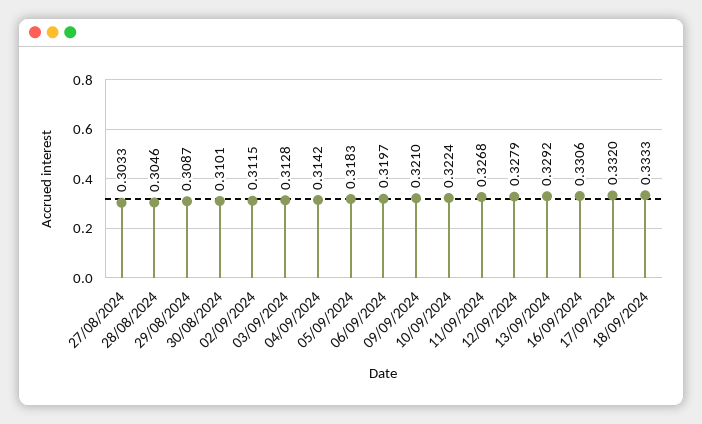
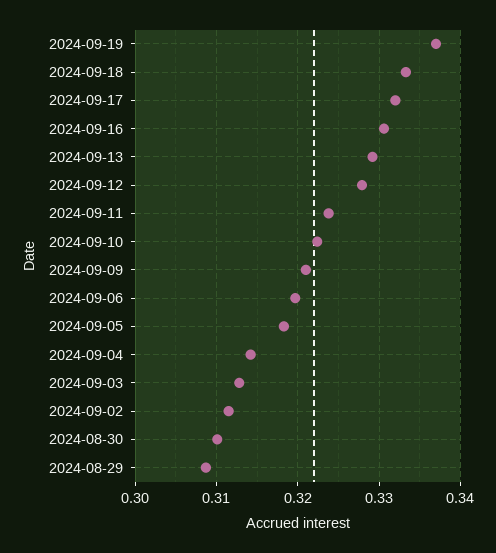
27/08/2024: 0.3033 -> none
28/08/2024: 0.3046 -> none
11/09/2024: 0.3268 -> 0.324
2024-09-19: none -> 0.337

